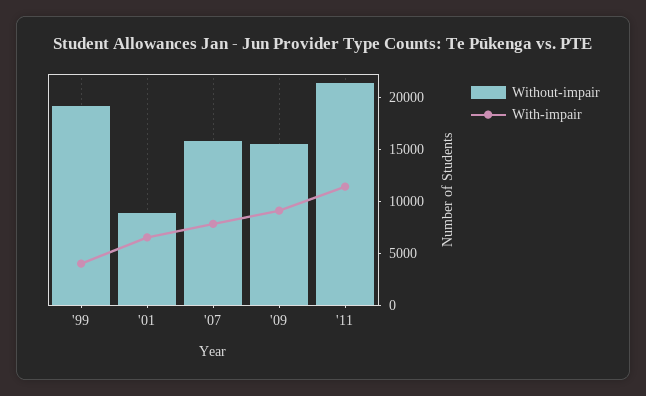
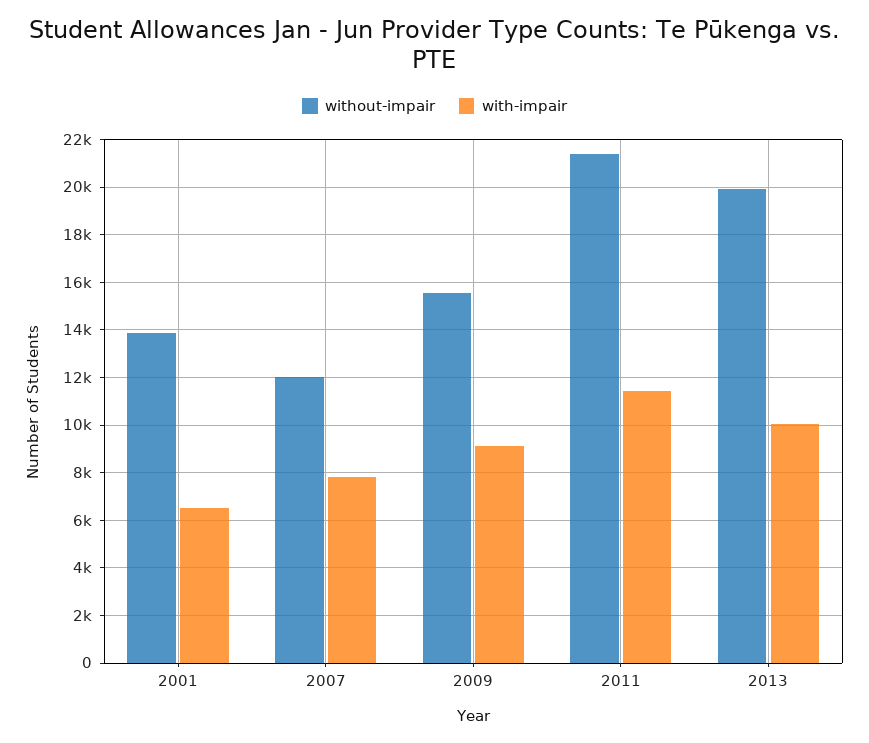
Without-impair, '99: 19000 -> none
With-impair, '99: 4000 -> none
Without-impair, '01: 9000 -> 14000
Without-impair, '07: 16000 -> 12000
Without-impair, 2013: none -> 20000
With-impair, 2013: none -> 10000

